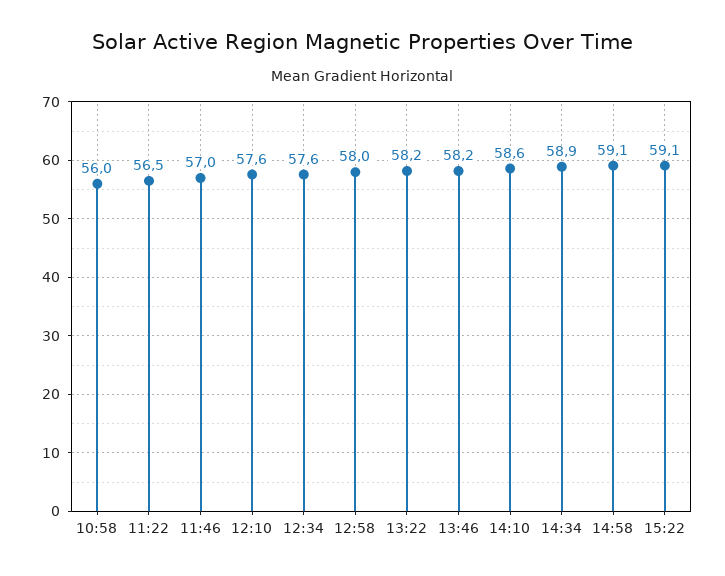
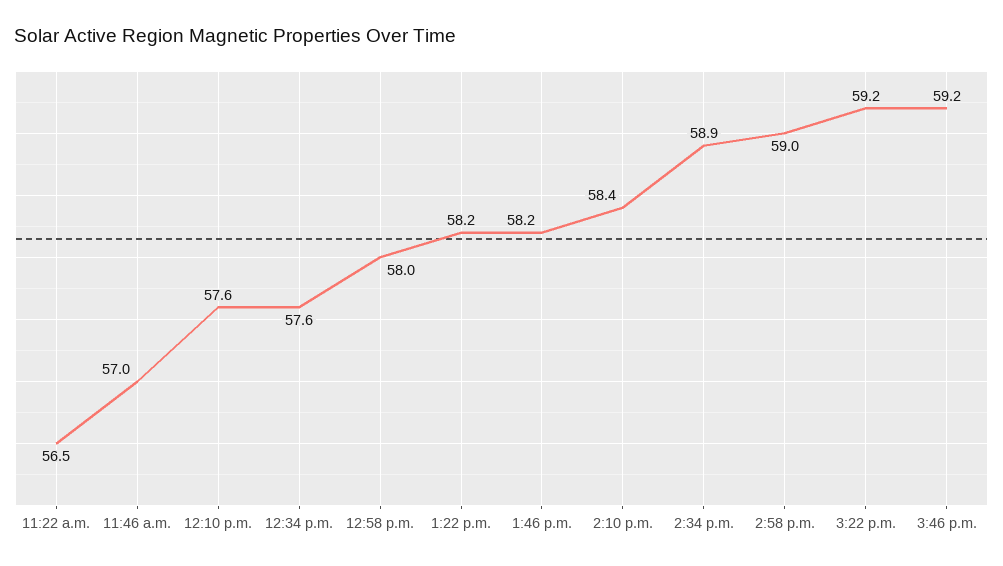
10:58: 56 -> none
14:10: 58.6 -> 58.4
14:58: 59.1 -> 59
15:22: 59.1 -> 59.2
3:46 p.m.: none -> 59.2

